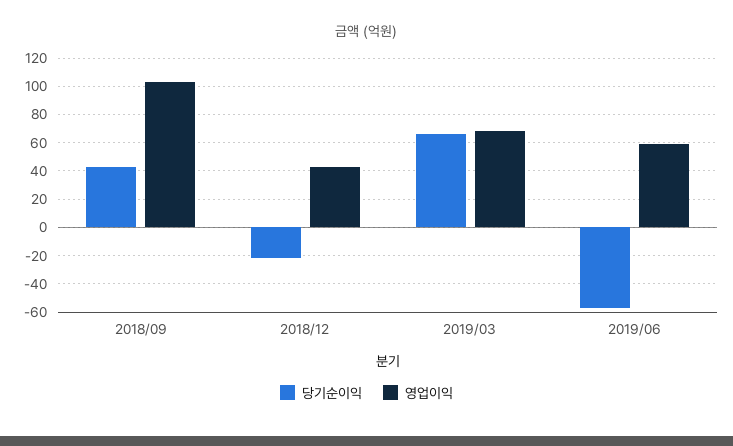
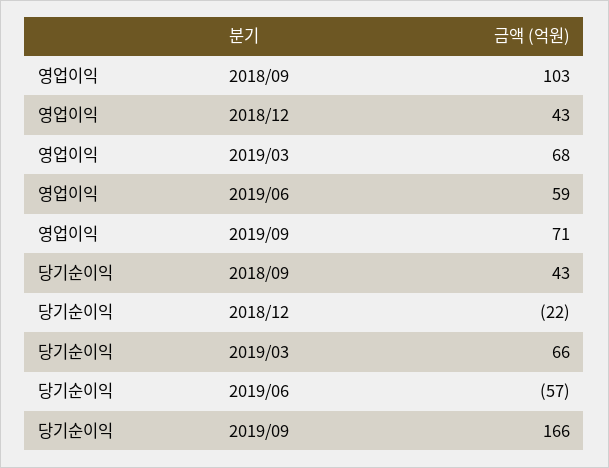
영업이익, 2019/09: none -> 71
당기순이익, 2019/09: none -> 166

